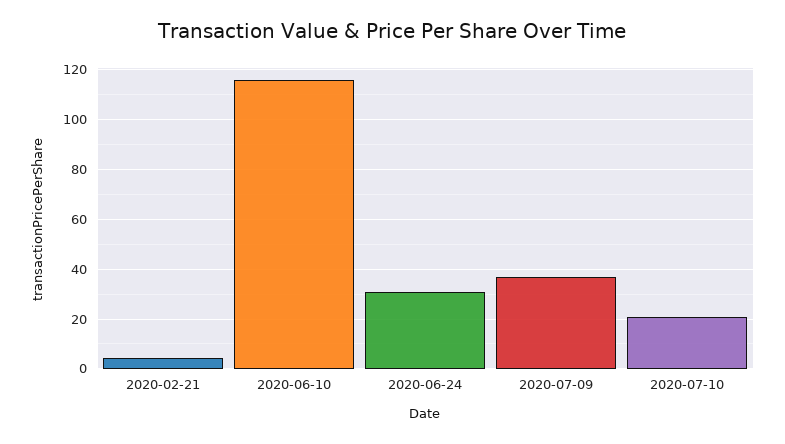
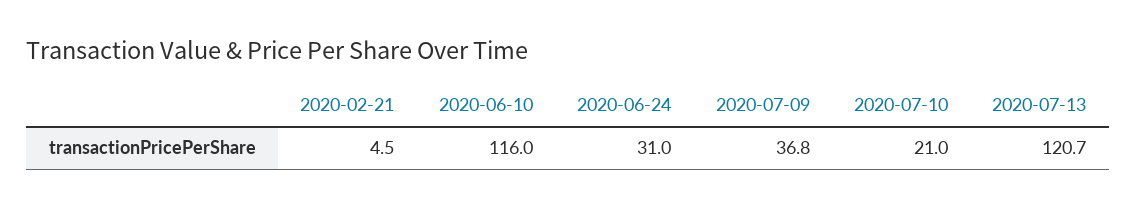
2020-07-13: none -> 120.7

